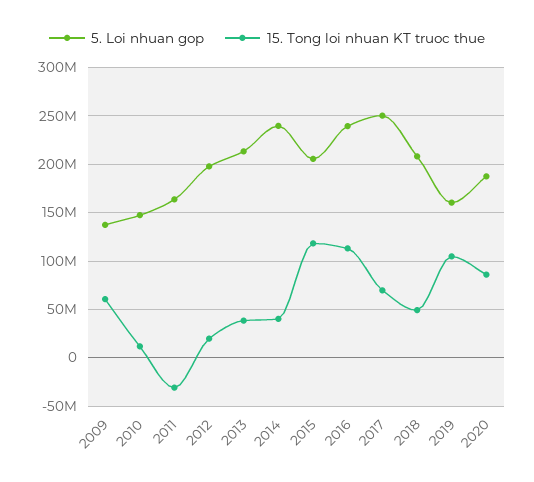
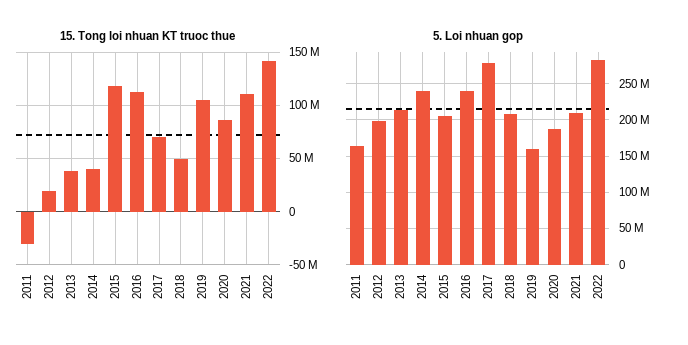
5. Loi nhuan gop, 2009: 140000000 -> none
15. Tong loi nhuan KT truoc thue, 2009: 60000000 -> none
5. Loi nhuan gop, 2010: 150000000 -> none
15. Tong loi nhuan KT truoc thue, 2010: 10000000 -> none
5. Loi nhuan gop, 2017: 250000000 -> 280000000
15. Tong loi nhuan KT truoc thue, 2021: none -> 110000000
15. Tong loi nhuan KT truoc thue, 2022: none -> 140000000
5. Loi nhuan gop, 2021: none -> 210000000
5. Loi nhuan gop, 2022: none -> 280000000

